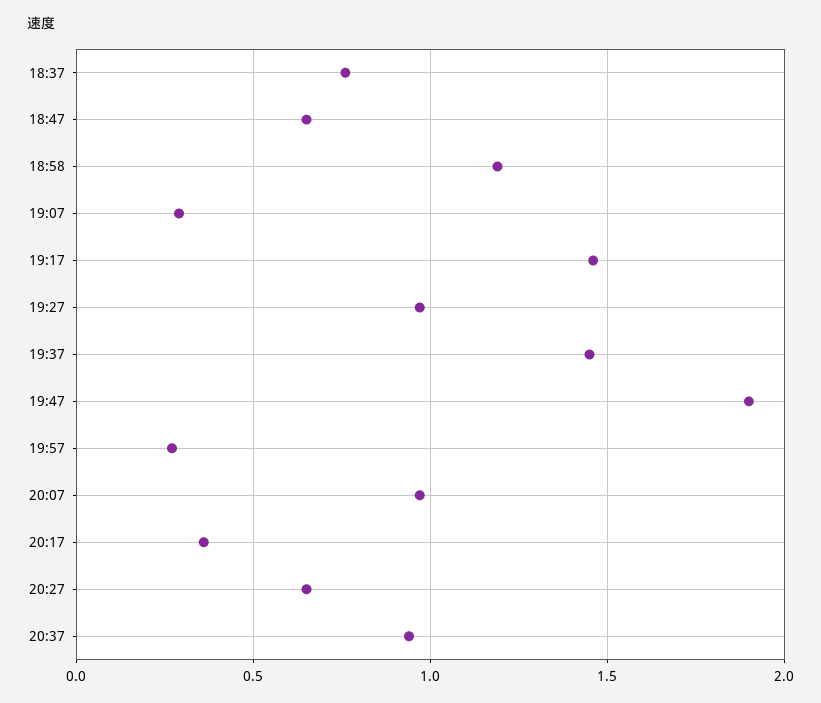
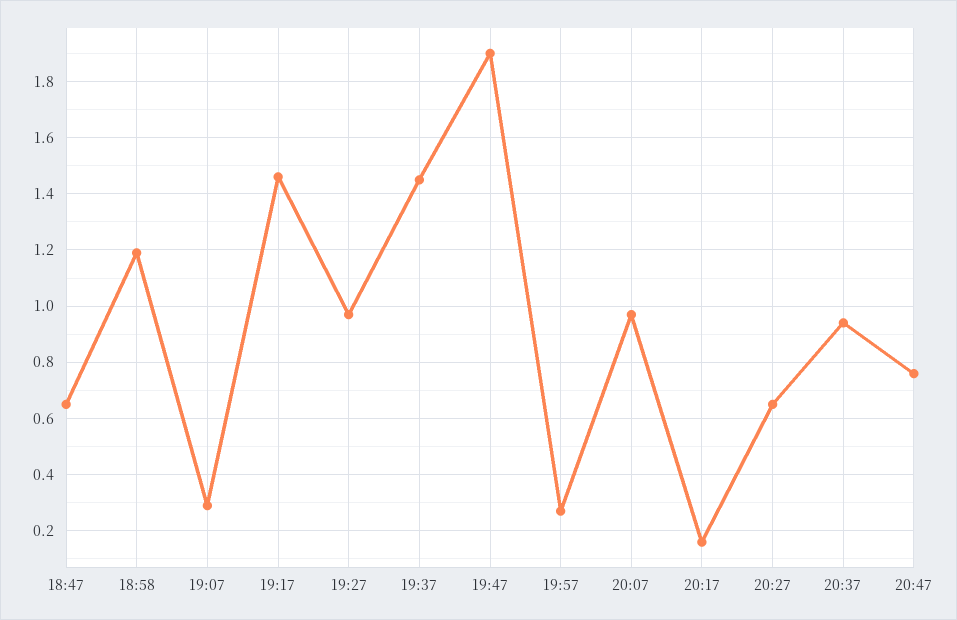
18:37: 0.75 -> none
20:17: 0.35 -> 0.15
20:47: none -> 0.75

